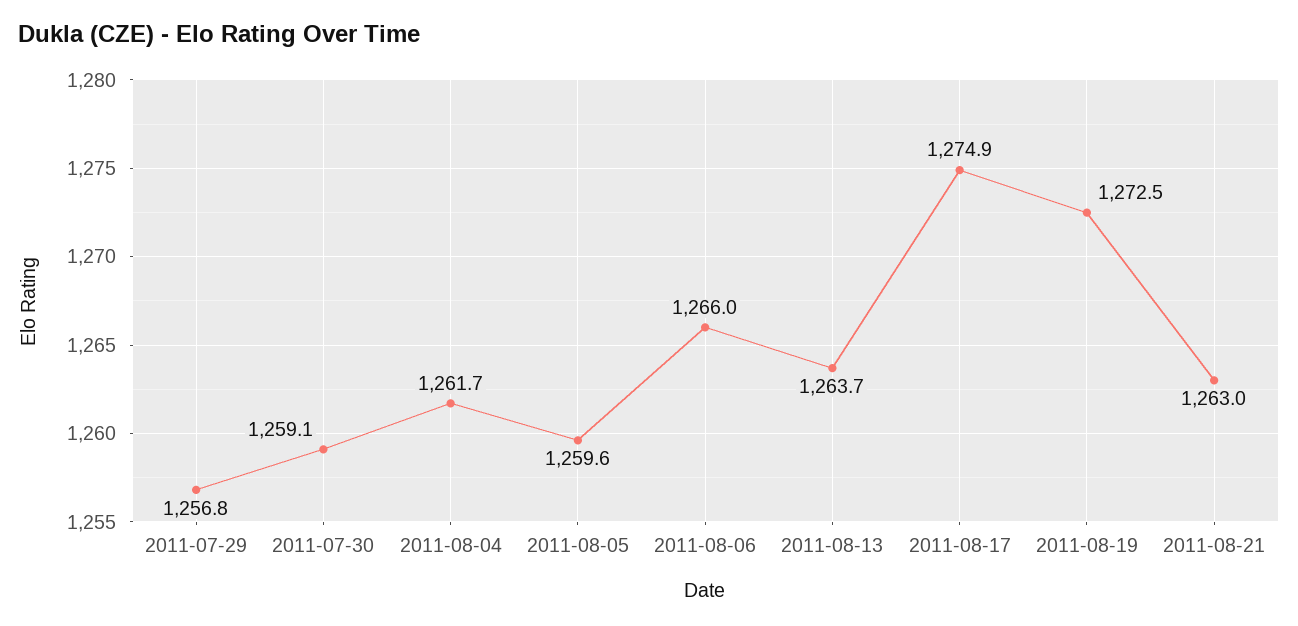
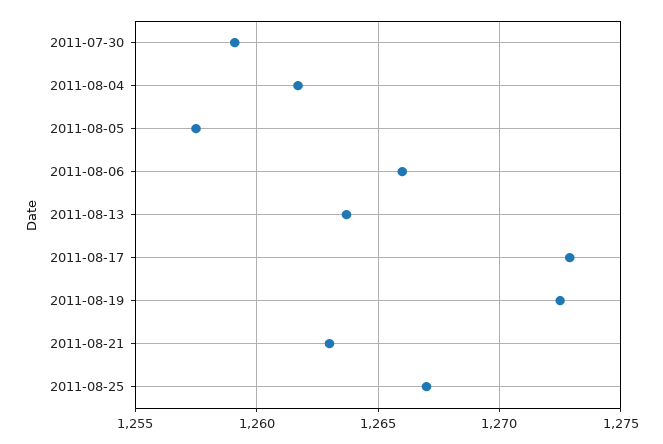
2011-07-29: 1256.8 -> none
2011-08-05: 1259.6 -> 1257.5
2011-08-17: 1274.9 -> 1273
2011-08-25: none -> 1267

